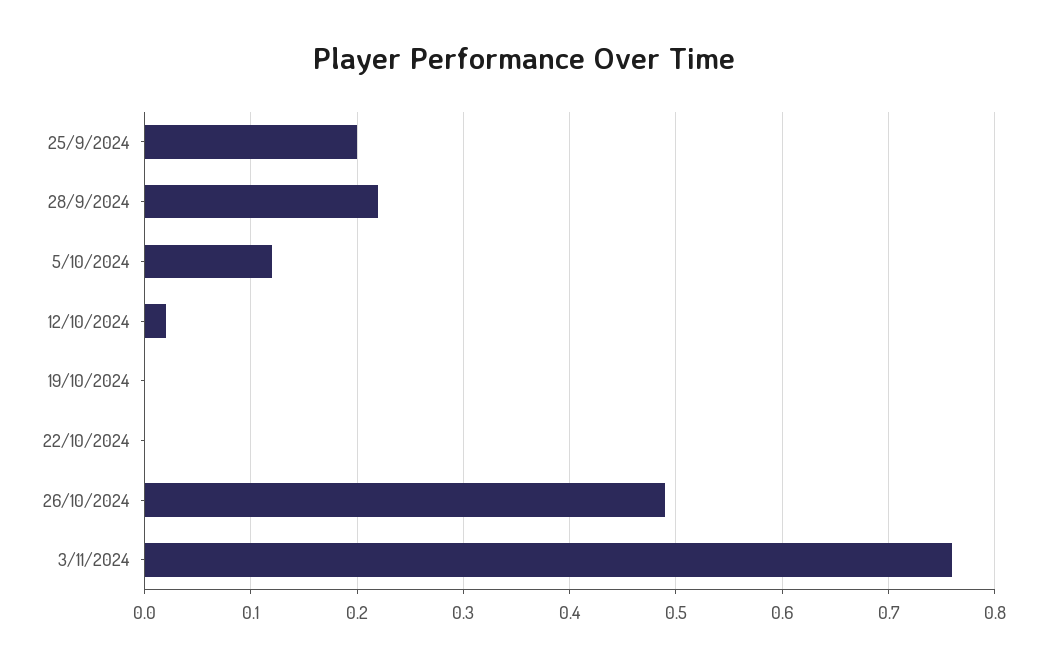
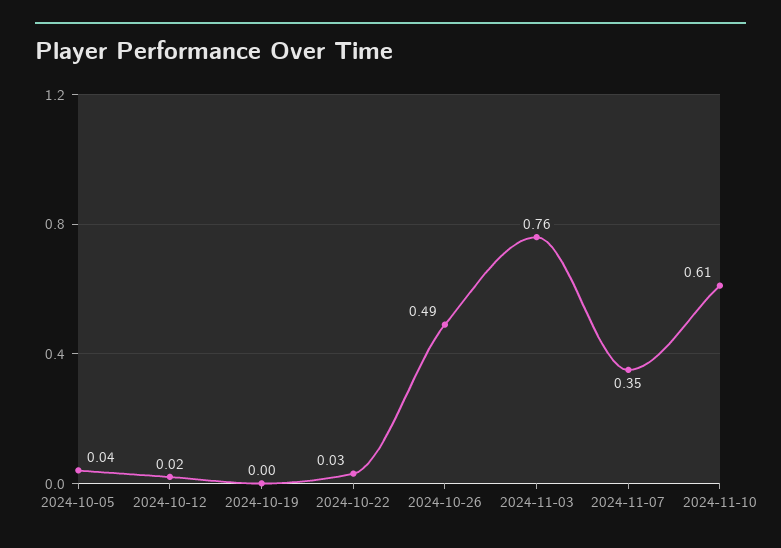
25/9/2024: 0.2 -> none
28/9/2024: 0.22 -> none
5/10/2024: 0.12 -> 0.04
22/10/2024: 0 -> 0.03
2024-11-07: none -> 0.35
2024-11-10: none -> 0.61

